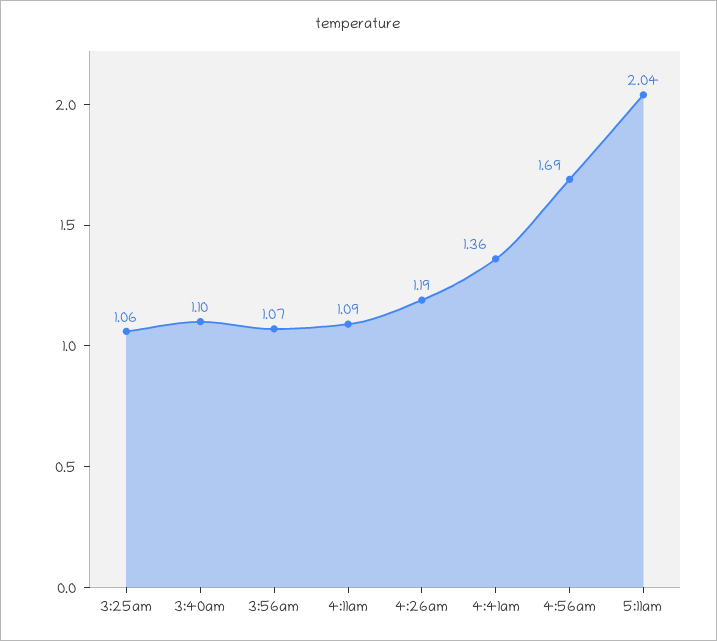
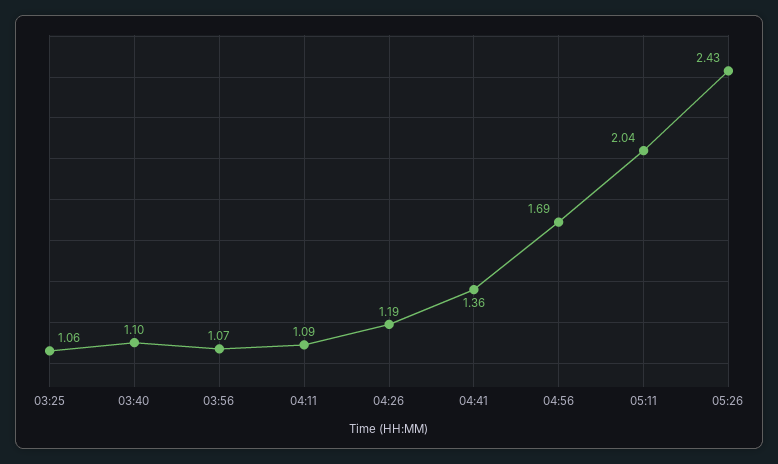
05:26: none -> 2.43

